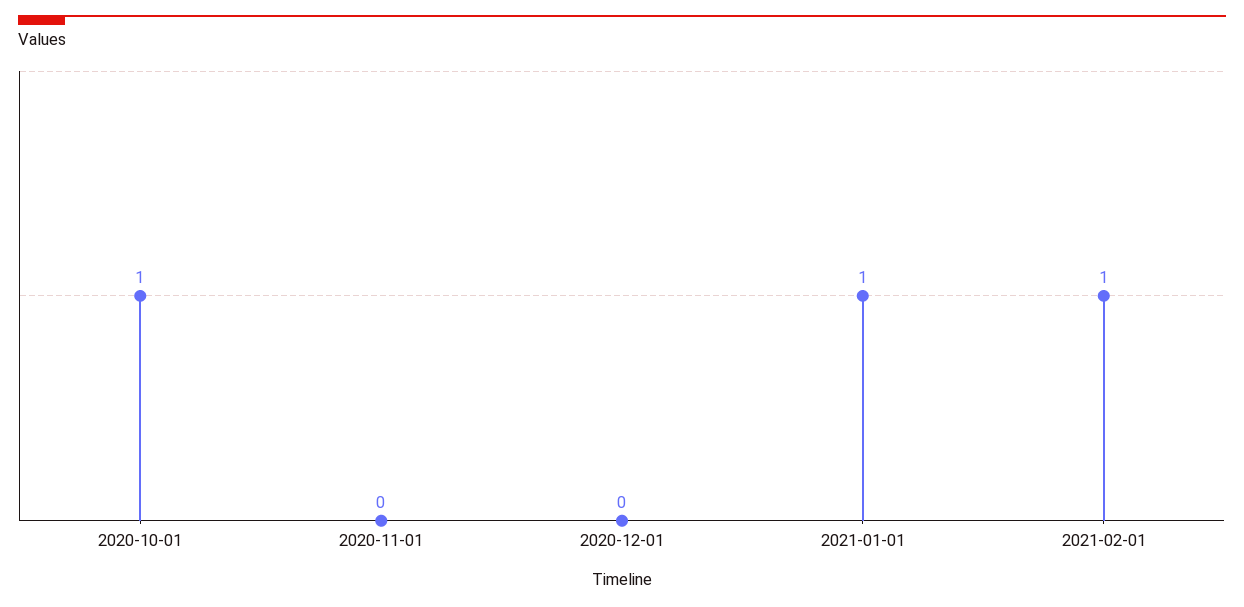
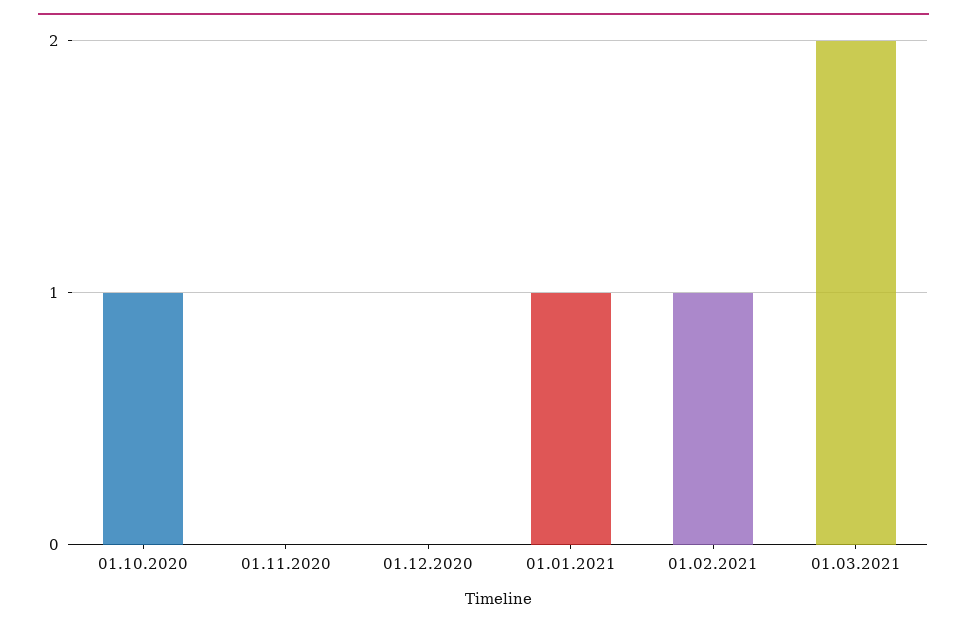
01.03.2021: none -> 2

